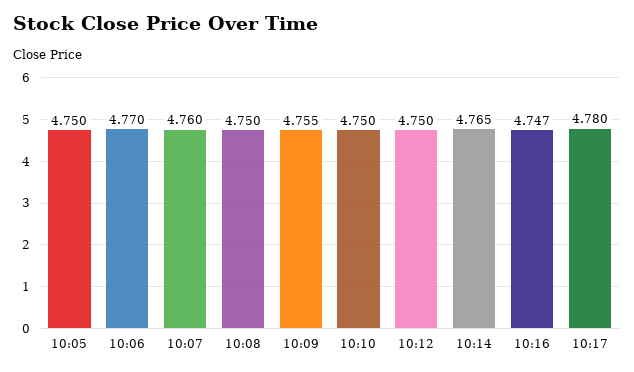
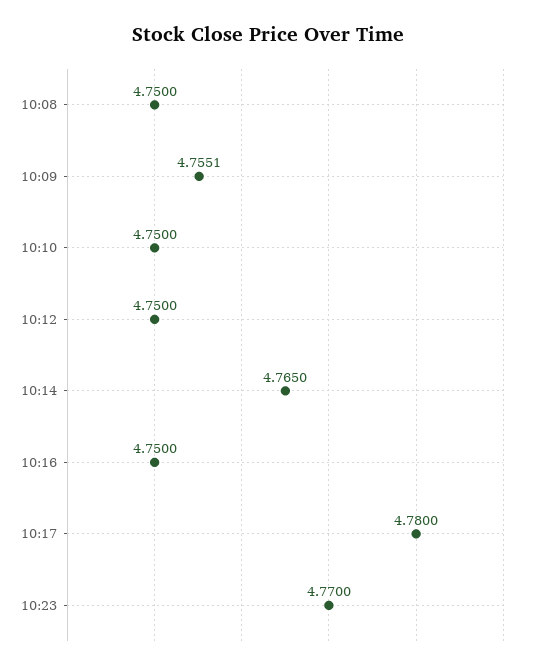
10:05: 4.75 -> none
10:06: 4.77 -> none
10:07: 4.76 -> none
10:16: 4.747 -> 4.75
10:23: none -> 4.77

